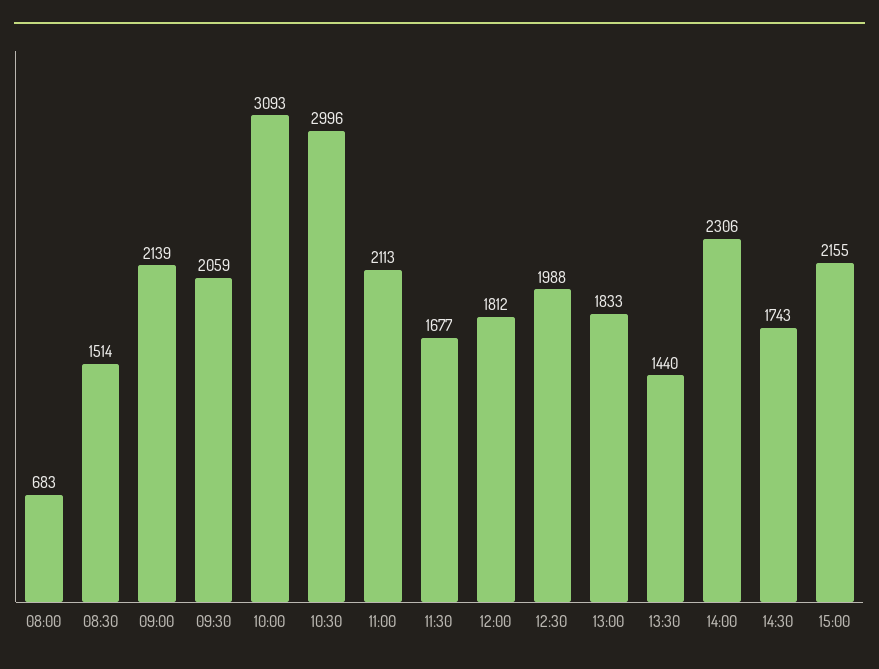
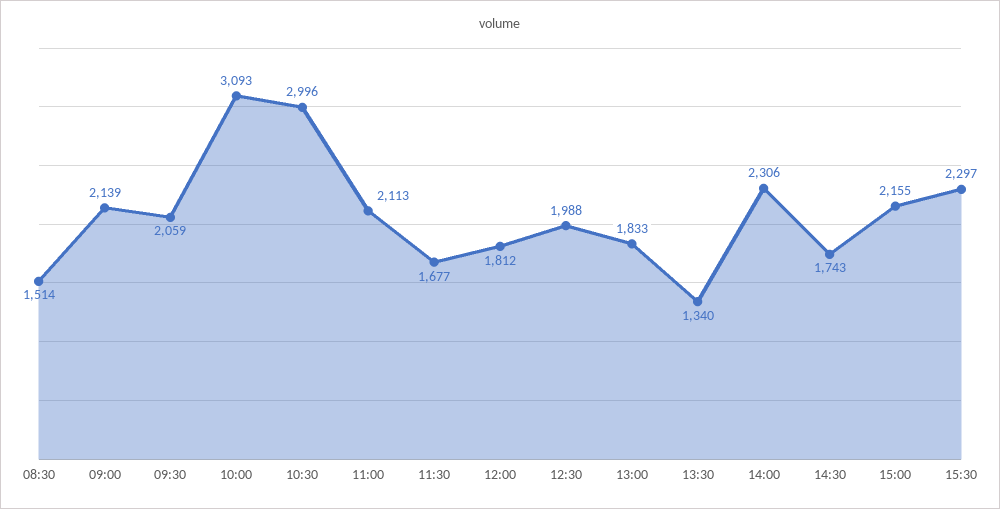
08:00: 683 -> none
13:30: 1440 -> 1340
15:30: none -> 2297

